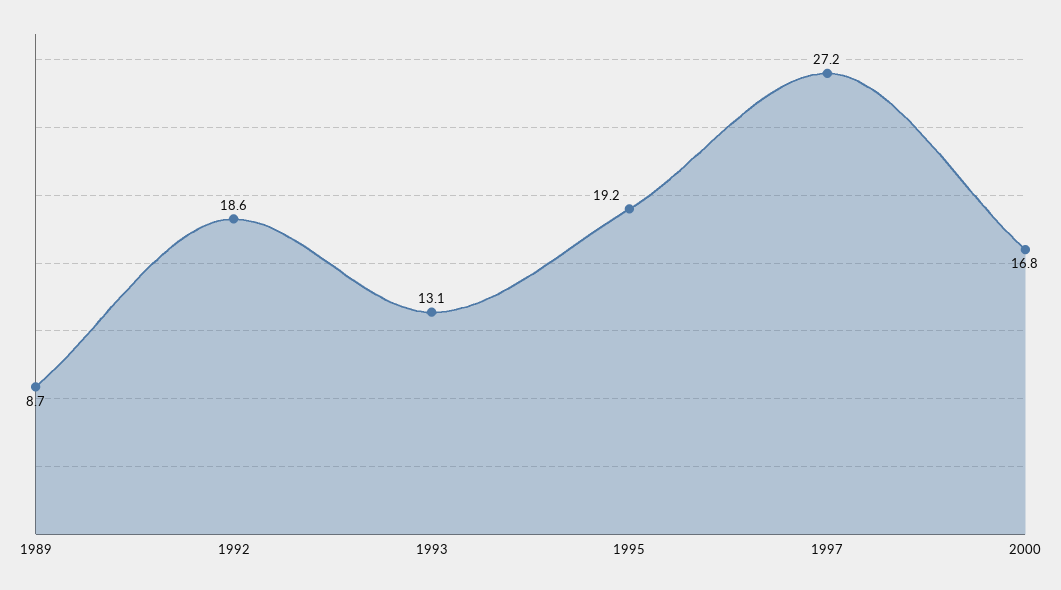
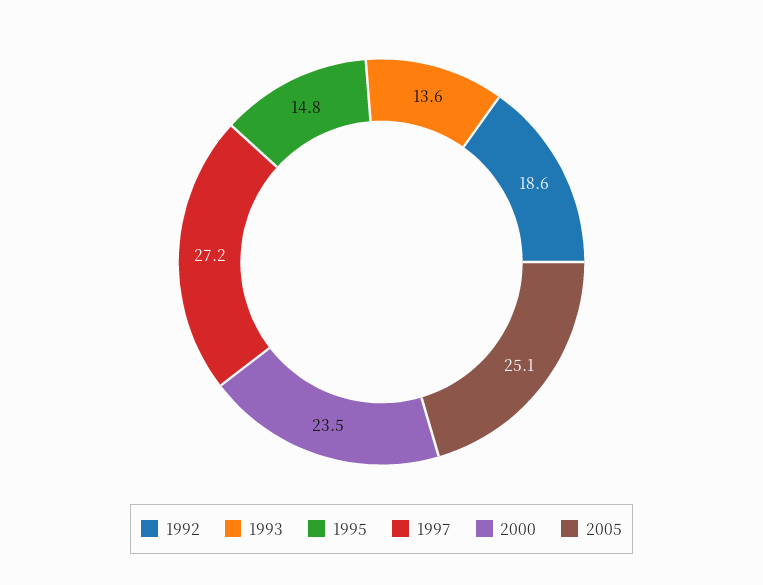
1989: 8.7 -> none
1993: 13.1 -> 13.6
1995: 19.2 -> 14.8
2000: 16.8 -> 23.5
2005: none -> 25.1

